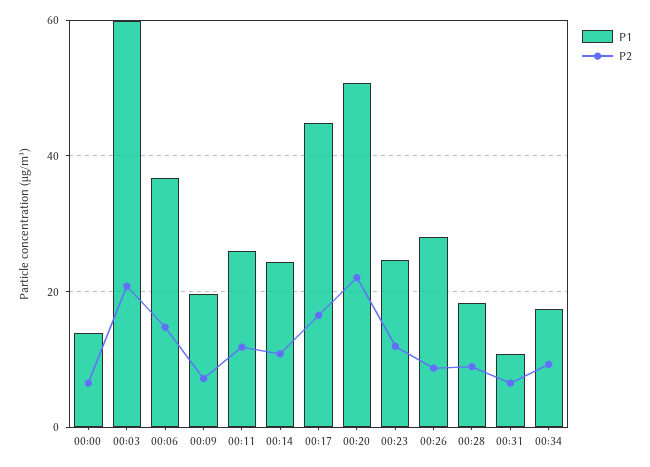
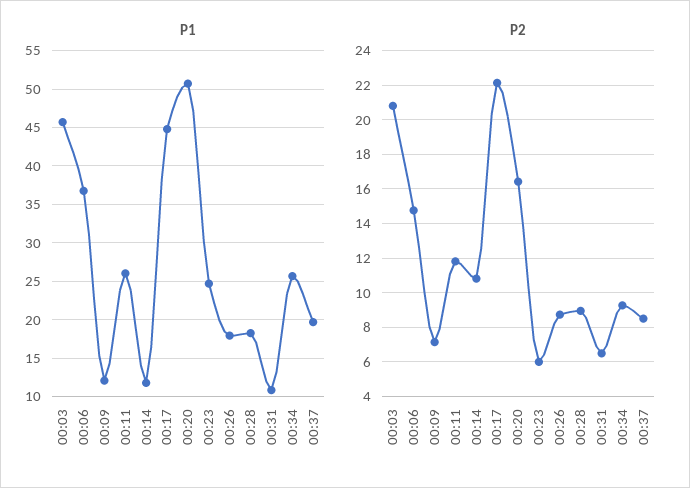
P1, 00:00: 14 -> none
P2, 00:00: 6 -> none
P1, 00:03: 60 -> 46
P1, 00:09: 20 -> 12
P1, 00:14: 24 -> 12
P2, 00:17: 16 -> 22
P2, 00:20: 22 -> 16.5
P2, 00:23: 12 -> 6
P1, 00:26: 28 -> 18
P1, 00:34: 18 -> 26
P1, 00:37: none -> 20
P2, 00:37: none -> 8.5

